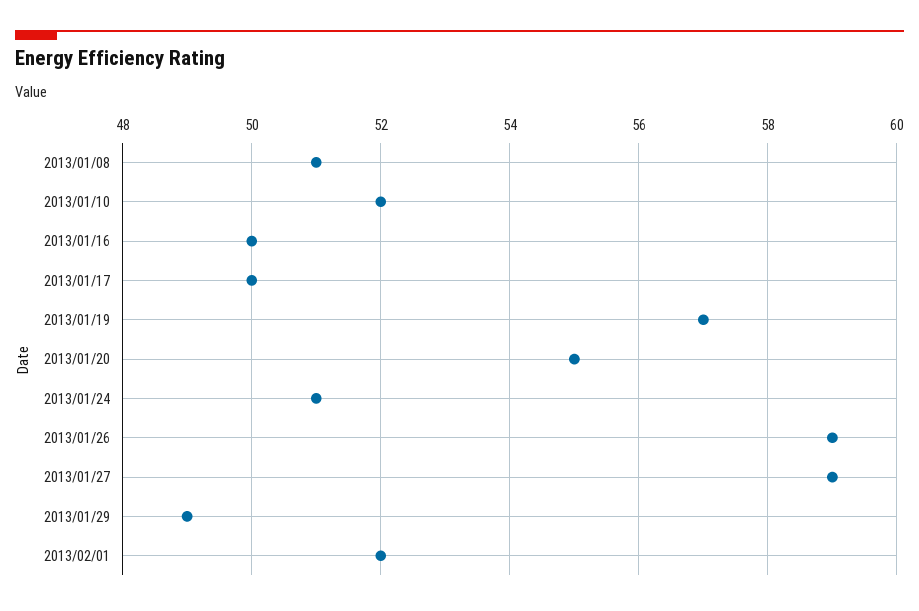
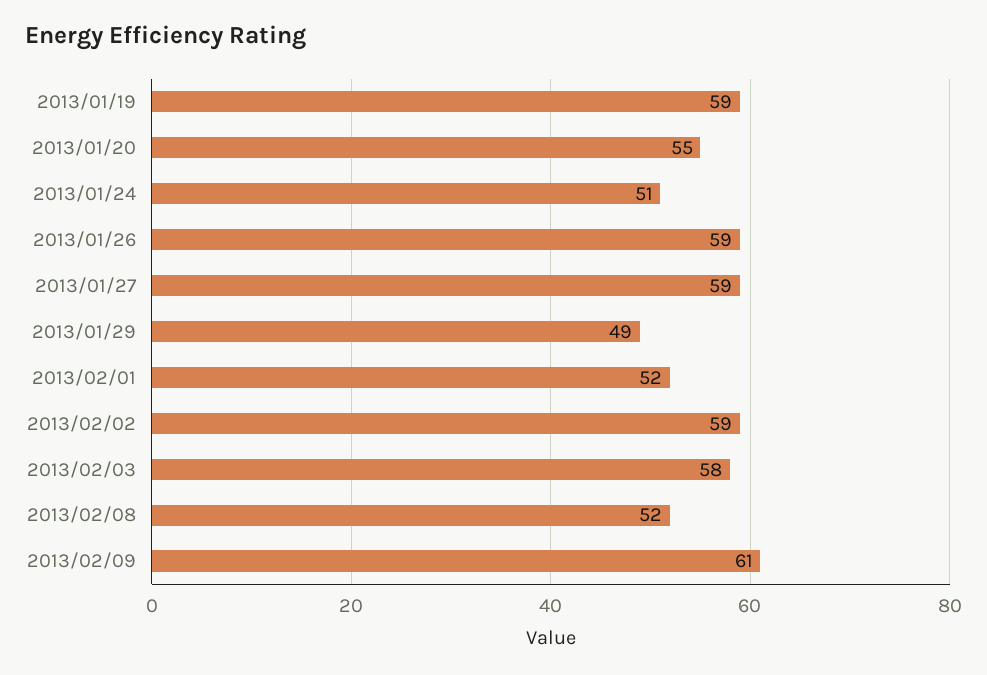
2013/01/08: 51 -> none
2013/01/10: 52 -> none
2013/01/16: 50 -> none
2013/01/17: 50 -> none
2013/01/19: 57 -> 59
2013/02/02: none -> 59
2013/02/03: none -> 58
2013/02/08: none -> 52
2013/02/09: none -> 61

